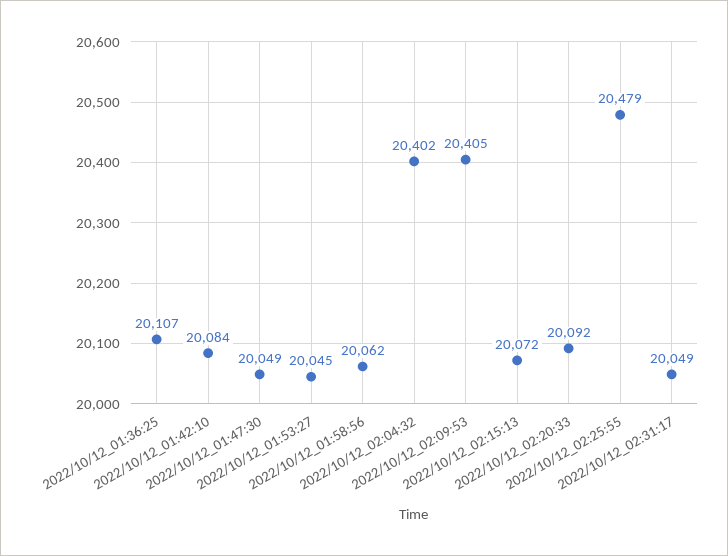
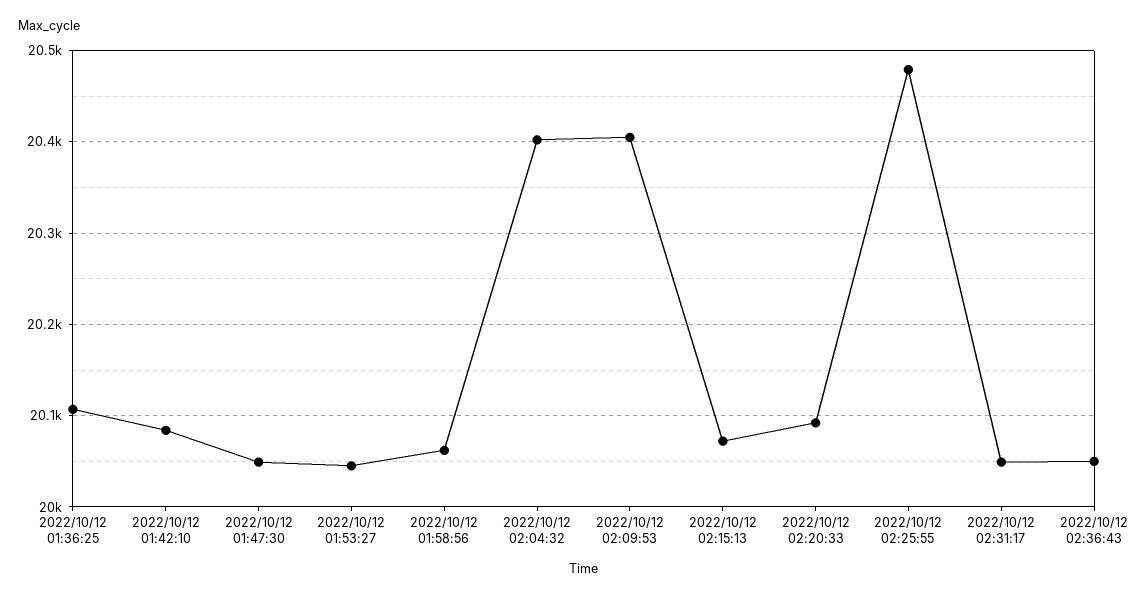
2022/10/12 02:36:43: none -> 20050

